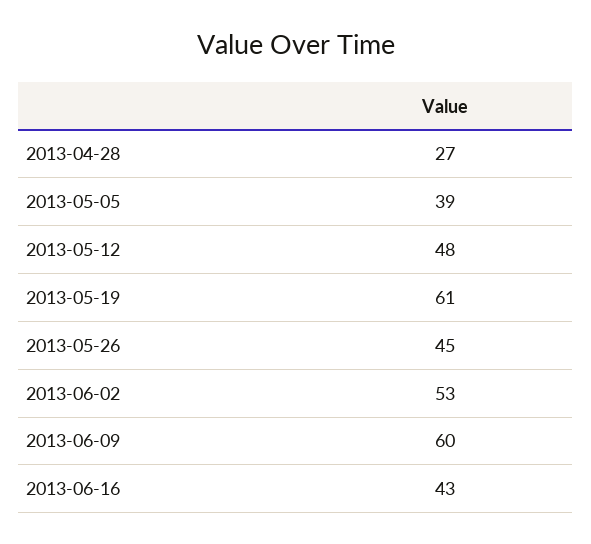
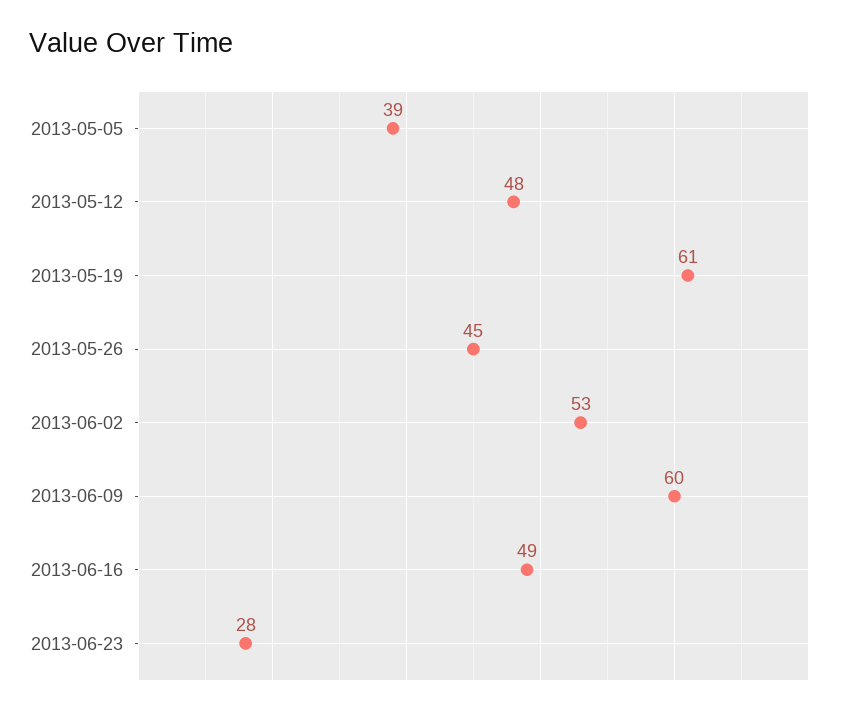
2013-04-28: 27 -> none
2013-06-16: 43 -> 49
2013-06-23: none -> 28

